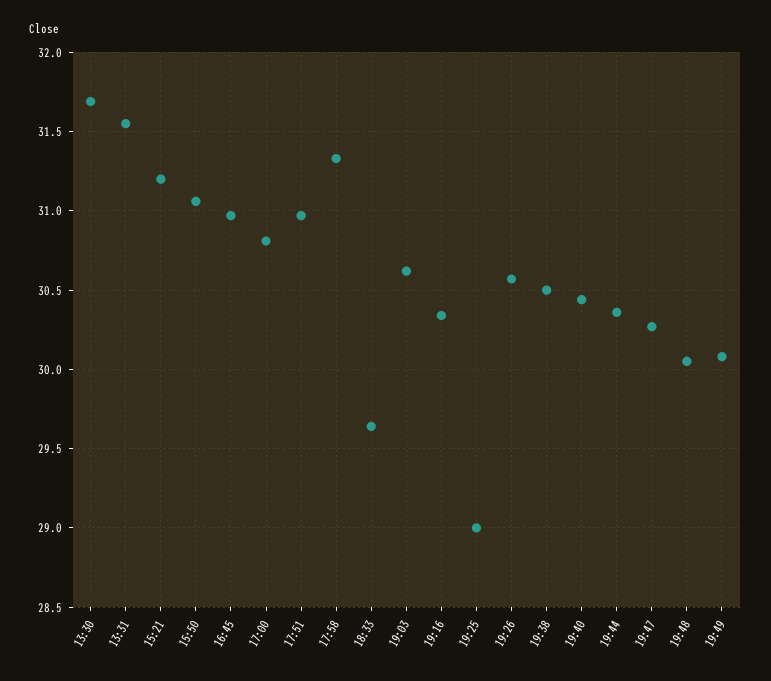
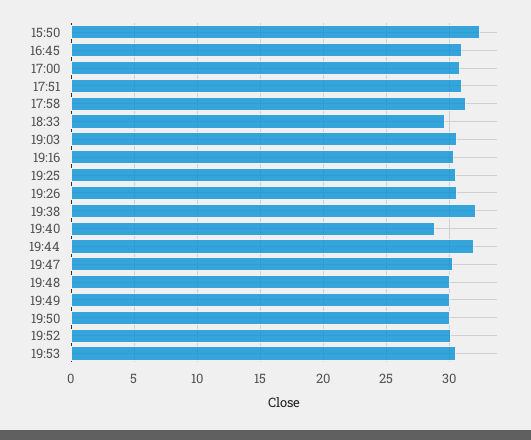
13:30: 31.7 -> none
13:31: 31.55 -> none
15:21: 31.2 -> none
15:50: 31.05 -> 32.5
19:25: 29 -> 30.5
19:38: 30.5 -> 32
19:40: 30.45 -> 29
19:44: 30.35 -> 32
19:50: none -> 30
19:52: none -> 30
19:53: none -> 30.5

